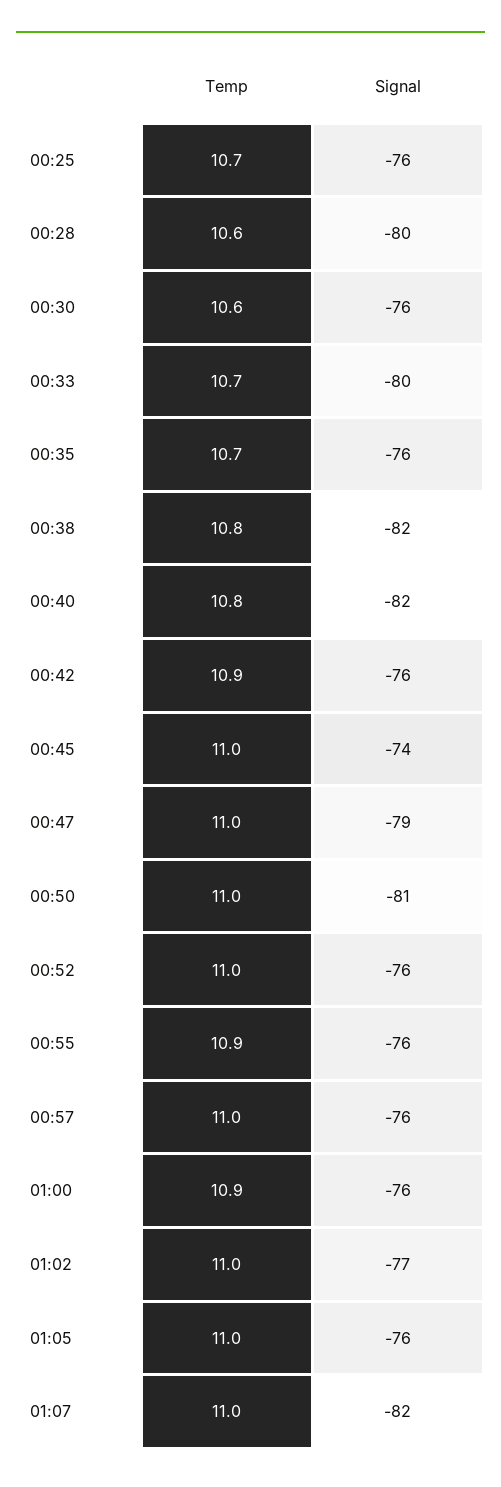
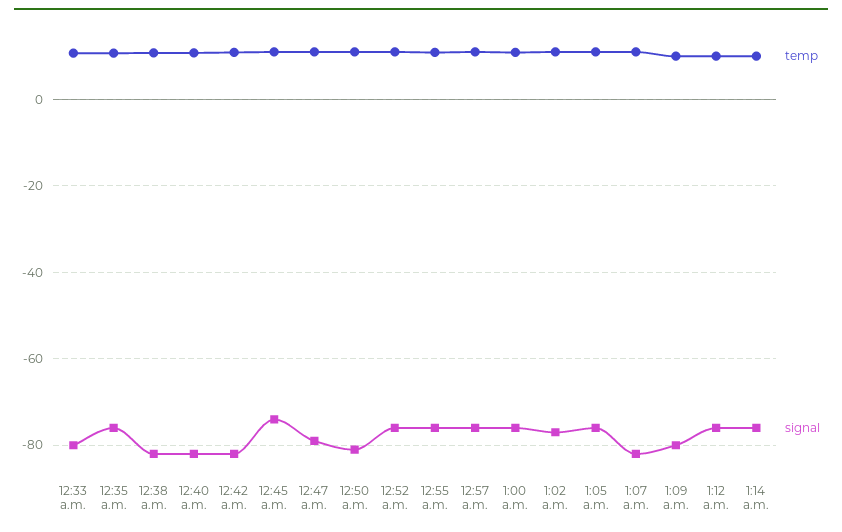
Temp, 00:25: 10.7 -> none
Signal, 00:25: -76 -> none
Temp, 00:28: 10.6 -> none
Signal, 00:28: -80 -> none
Temp, 00:30: 10.6 -> none
Signal, 00:30: -76 -> none
Signal, 00:42: -76 -> -82
Temp, 1:09 a.m.: none -> 10
Signal, 1:09 a.m.: none -> -80
Temp, 1:12 a.m.: none -> 10
Signal, 1:12 a.m.: none -> -76
Temp, 1:14 a.m.: none -> 10
Signal, 1:14 a.m.: none -> -76

